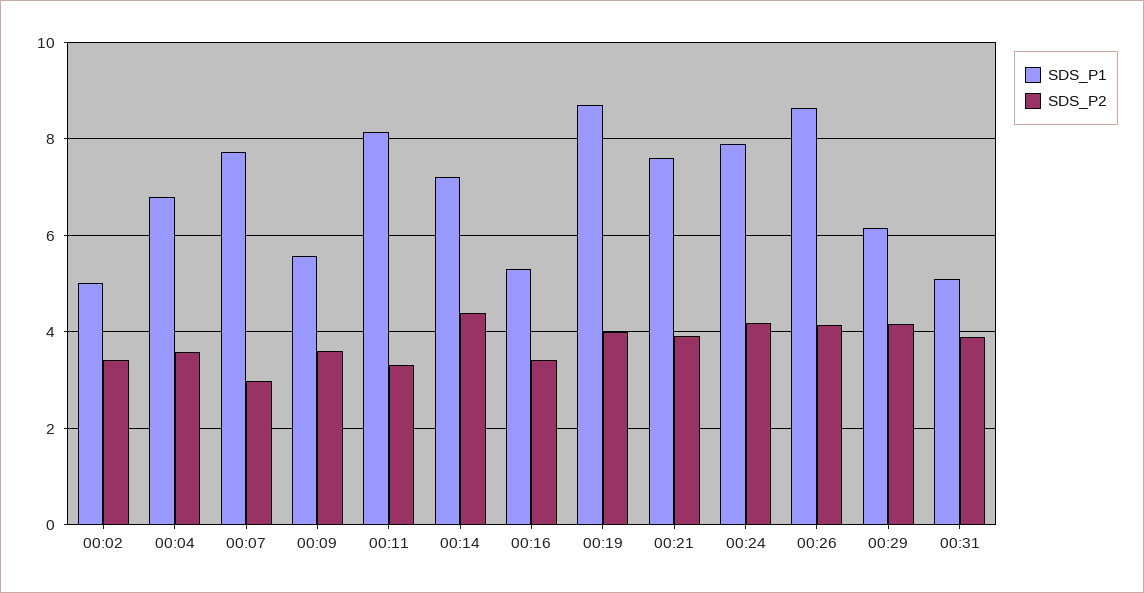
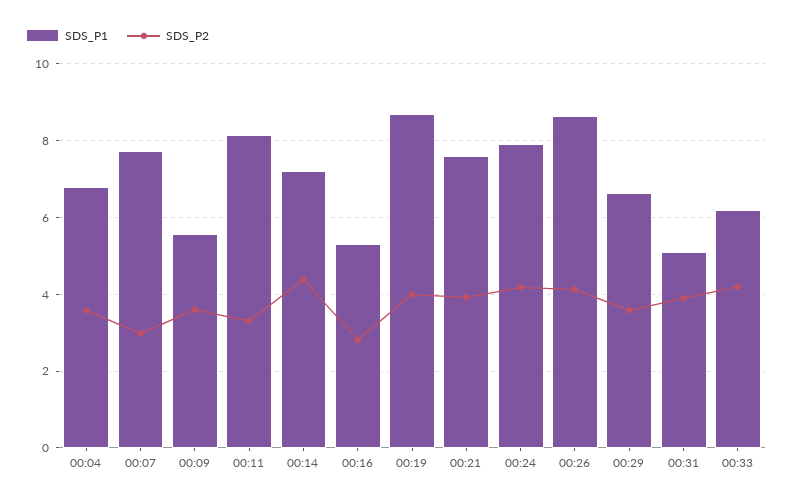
SDS_P1, 00:02: 5 -> none
SDS_P2, 00:02: 3.4 -> none
SDS_P2, 00:16: 3.4 -> 2.8
SDS_P1, 00:29: 6.2 -> 6.6
SDS_P2, 00:29: 4.2 -> 3.6
SDS_P1, 00:33: none -> 6.2
SDS_P2, 00:33: none -> 4.2

